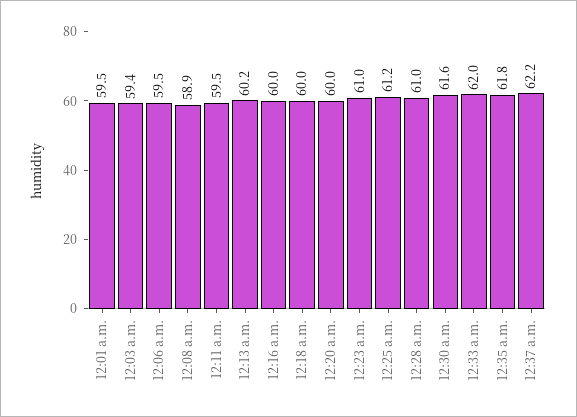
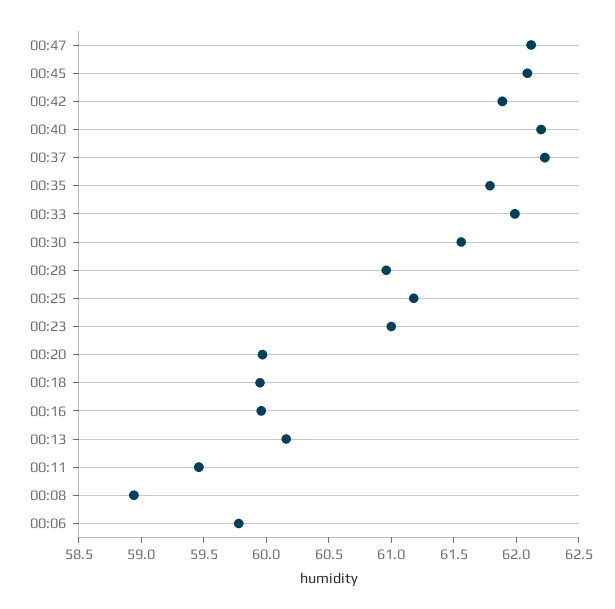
12:01 a.m.: 59.5 -> none
12:03 a.m.: 59.4 -> none
12:06 a.m.: 59.5 -> 59.8
00:47: none -> 62.1
00:45: none -> 62.1
00:42: none -> 61.9
00:40: none -> 62.2

